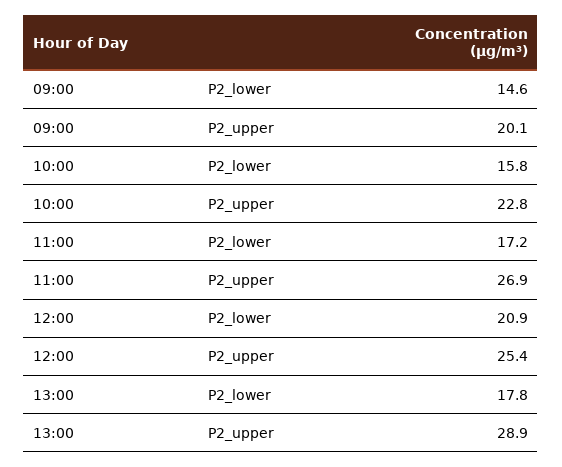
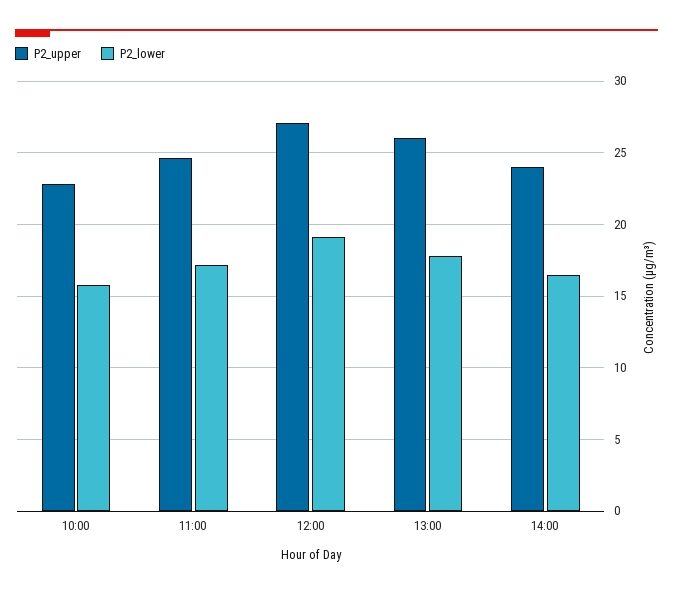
P2_lower, 09:00: 14.6 -> none
P2_upper, 09:00: 20.1 -> none
P2_upper, 11:00: 26.9 -> 24.5
P2_lower, 12:00: 20.9 -> 19
P2_upper, 12:00: 25.4 -> 27
P2_upper, 13:00: 28.9 -> 26
P2_upper, 14:00: none -> 24
P2_lower, 14:00: none -> 16.5

